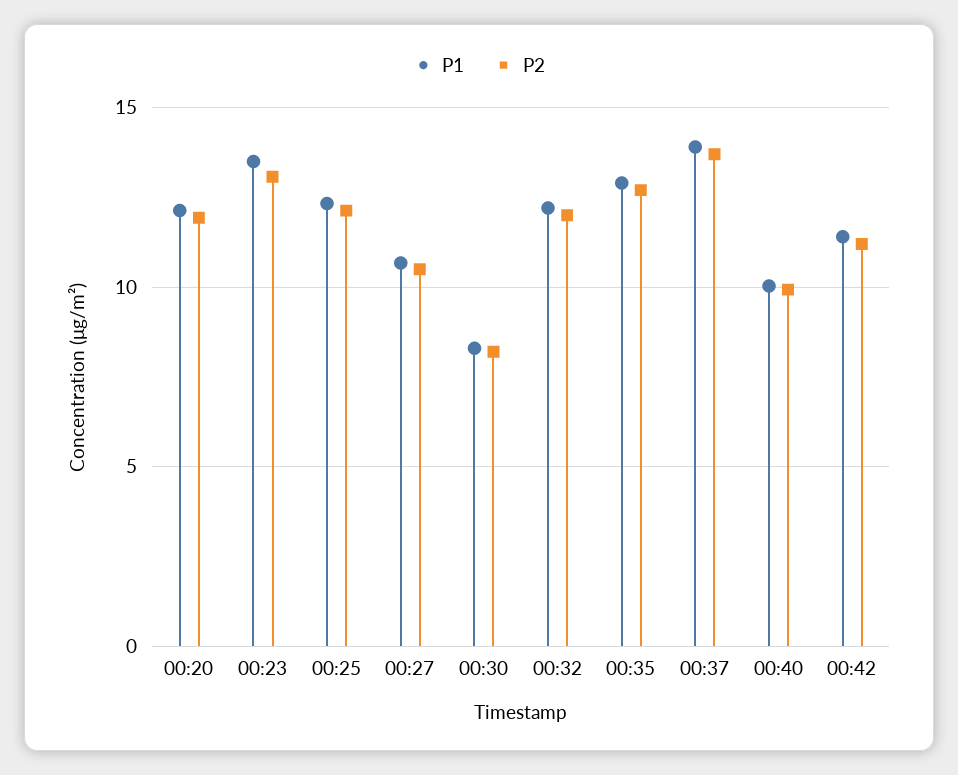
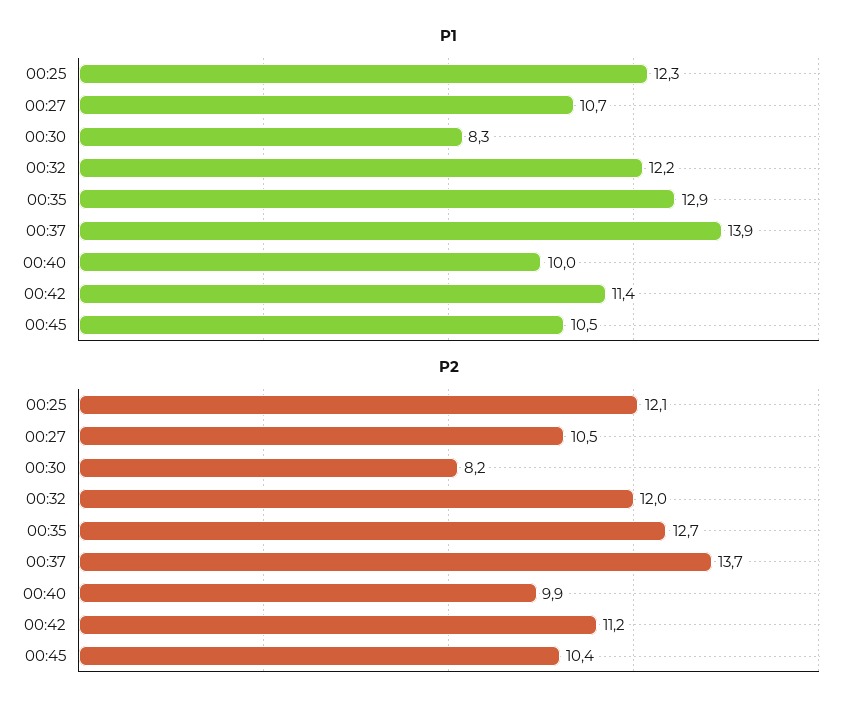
P1, 00:20: 12 -> none
P2, 00:20: 12 -> none
P1, 00:23: 13.5 -> none
P2, 00:23: 13 -> none
P1, 00:45: none -> 10.5
P2, 00:45: none -> 10.4

